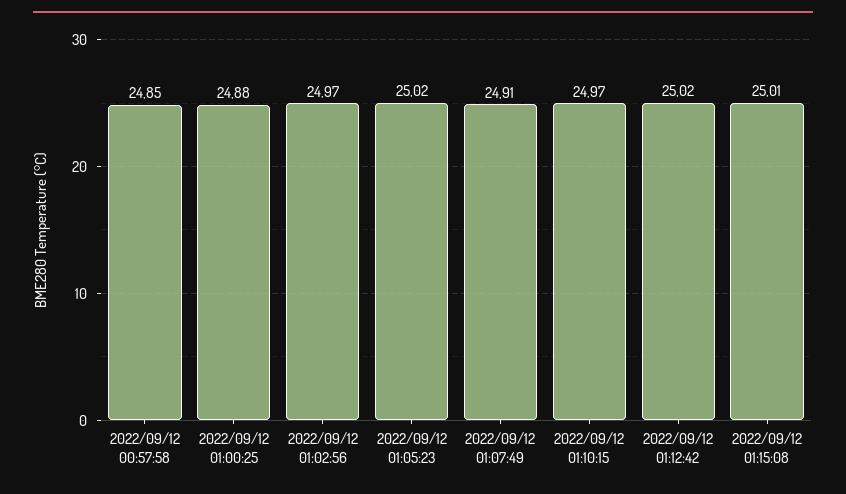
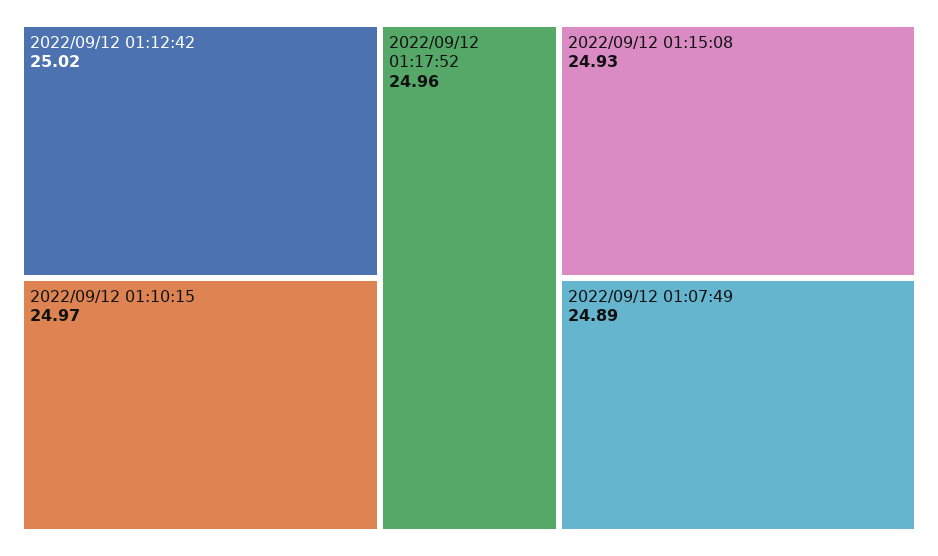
2022/09/12 00:57:58: 24.85 -> none
2022/09/12 01:00:25: 24.88 -> none
2022/09/12 01:02:56: 24.97 -> none
2022/09/12 01:05:23: 25.02 -> none
2022/09/12 01:07:49: 24.91 -> 24.89
2022/09/12 01:15:08: 25.01 -> 24.93
2022/09/12 01:17:52: none -> 24.96

